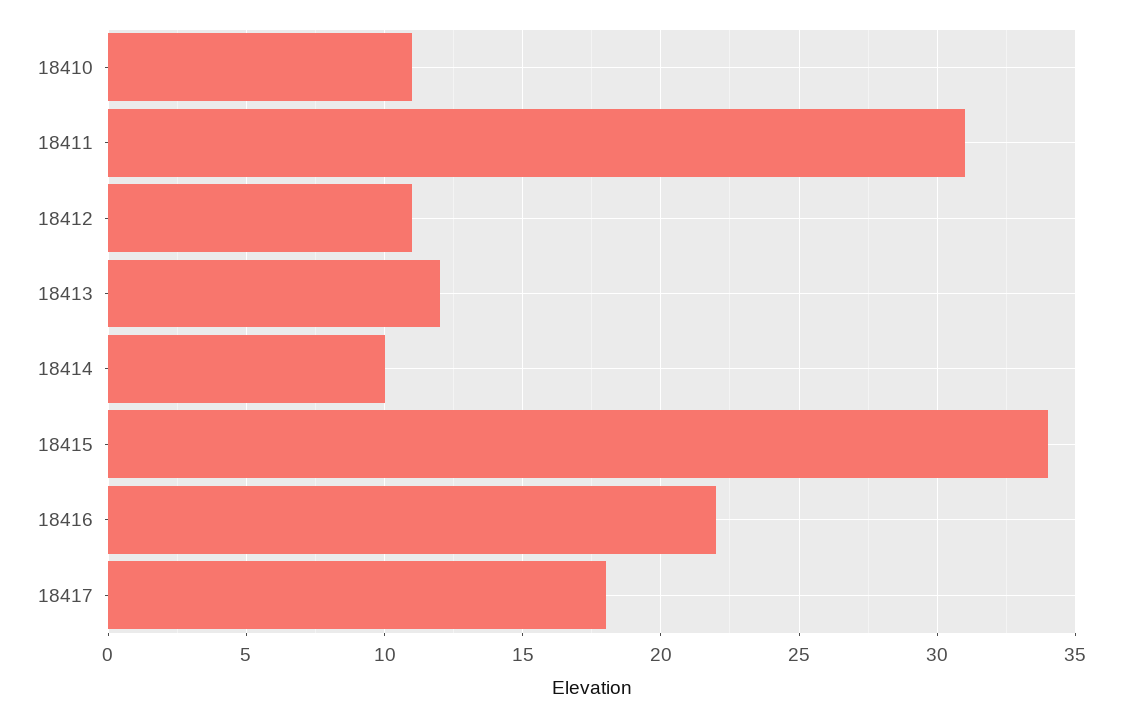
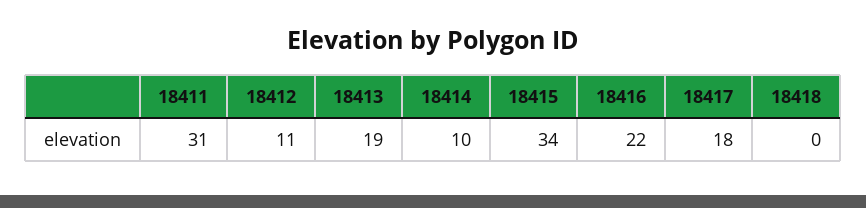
18410: 11 -> none
18413: 12 -> 19
18418: none -> 0

